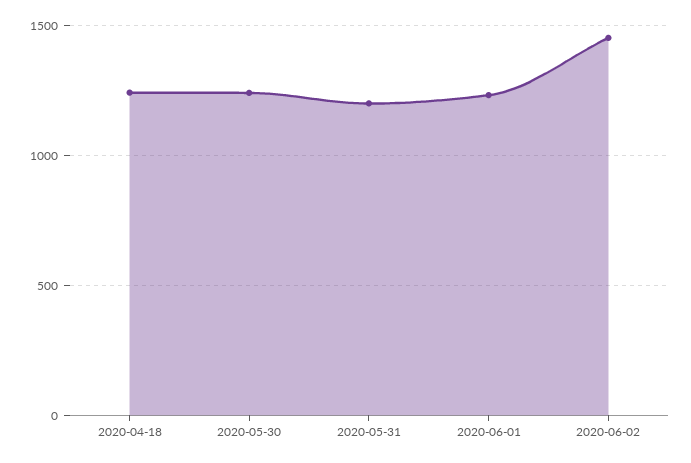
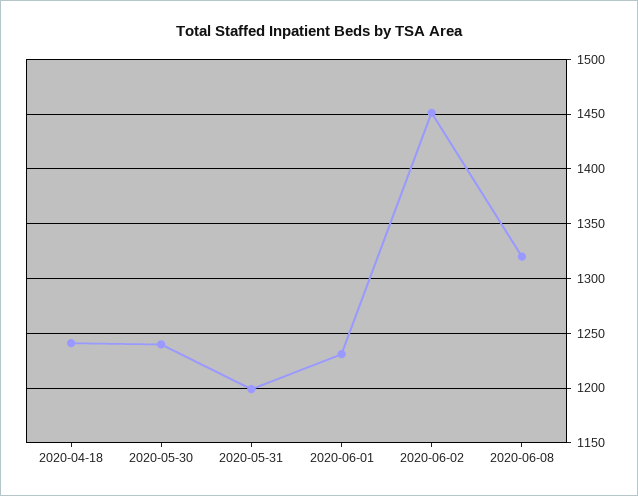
2020-06-08: none -> 1320

